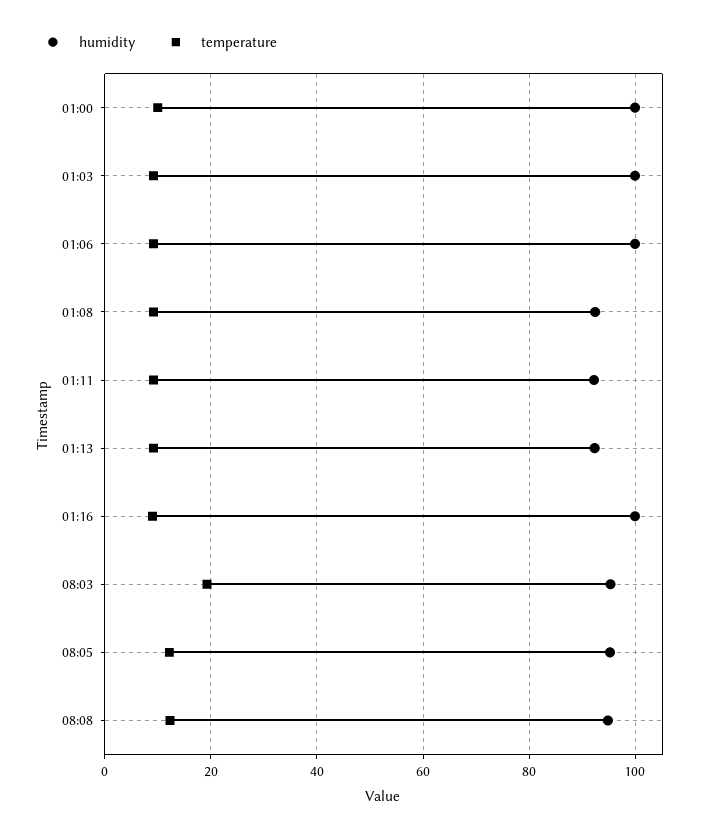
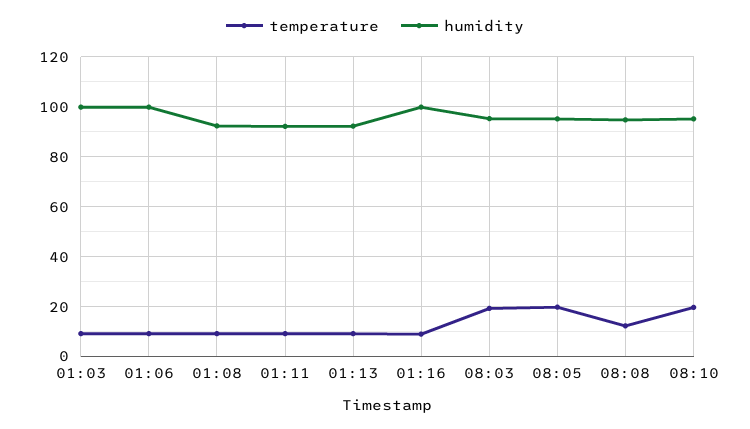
humidity, 01:00: 100 -> none
temperature, 01:00: 10 -> none
temperature, 08:05: 12 -> 20
temperature, 08:10: none -> 20
humidity, 08:10: none -> 95

